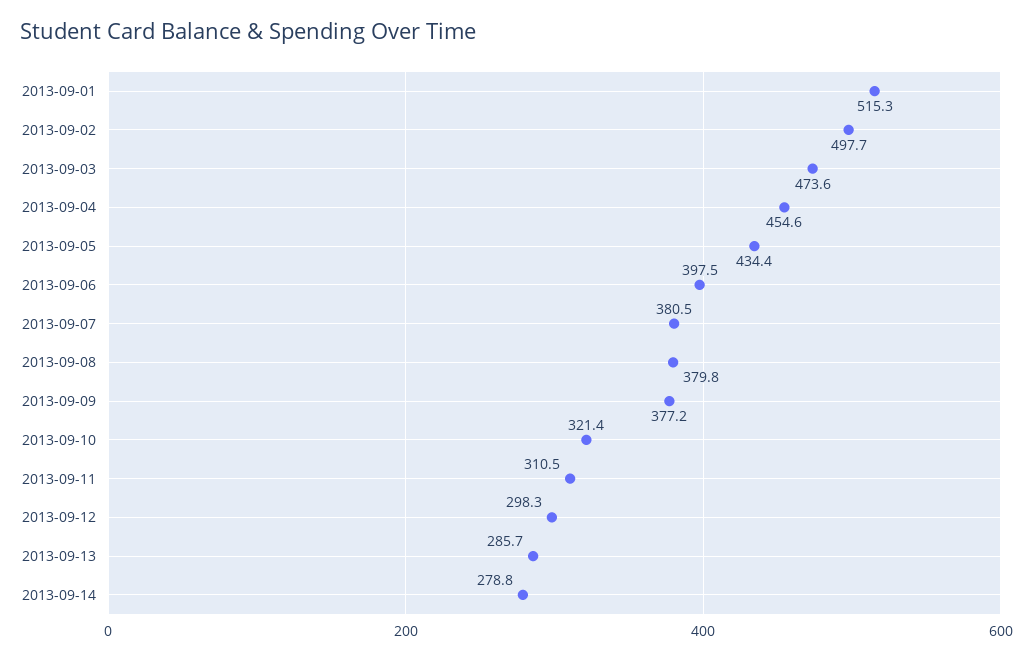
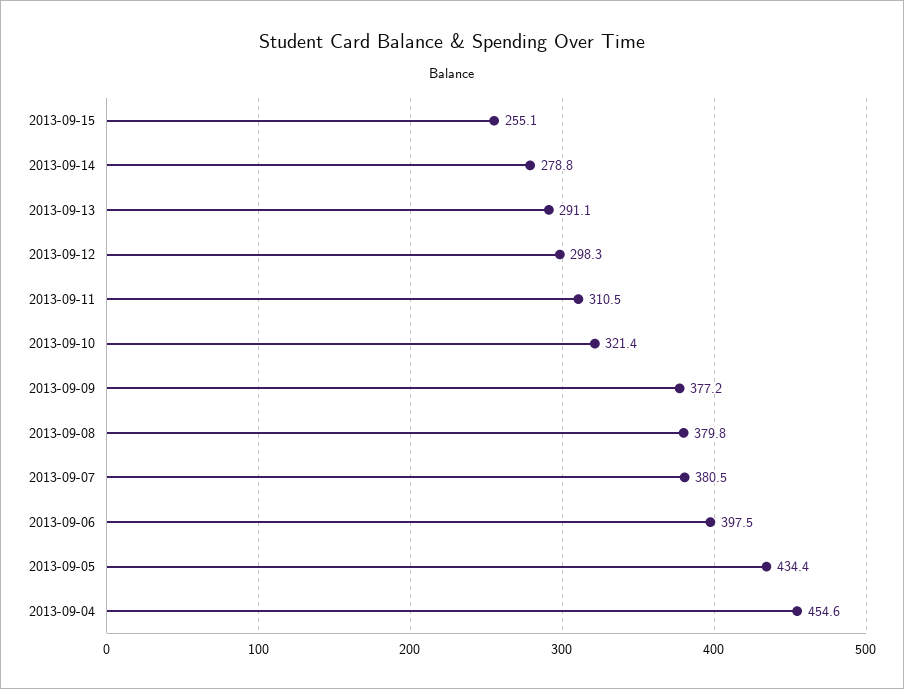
2013-09-01: 515.3 -> none
2013-09-02: 497.7 -> none
2013-09-03: 473.6 -> none
2013-09-13: 285.7 -> 291.1
2013-09-15: none -> 255.1

